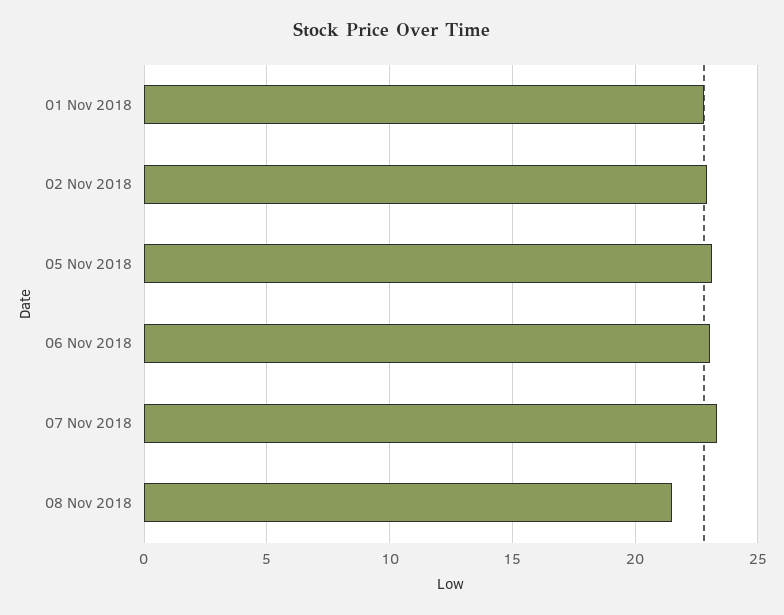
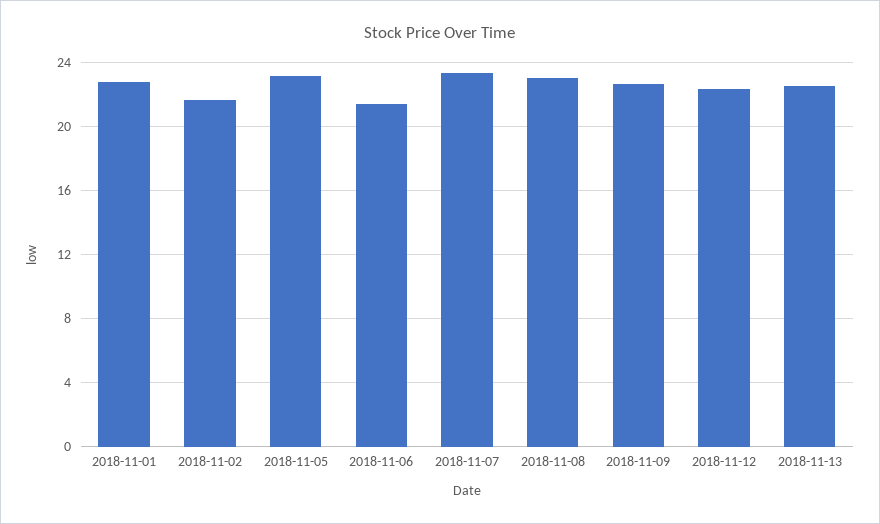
02 Nov 2018: 23 -> 21.5
06 Nov 2018: 23 -> 21.5
08 Nov 2018: 21.5 -> 23
2018-11-09: none -> 22.5
2018-11-12: none -> 22.5
2018-11-13: none -> 22.5

